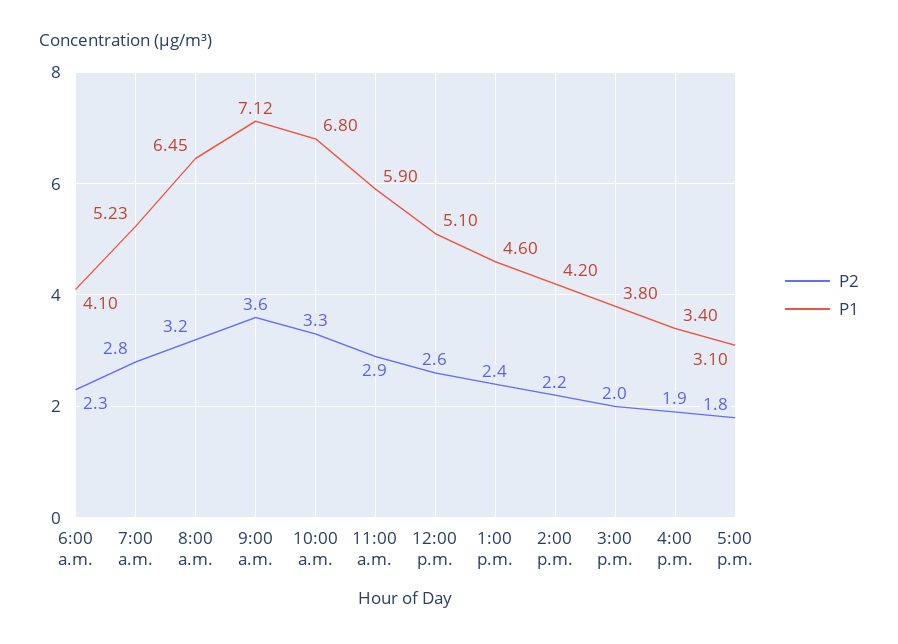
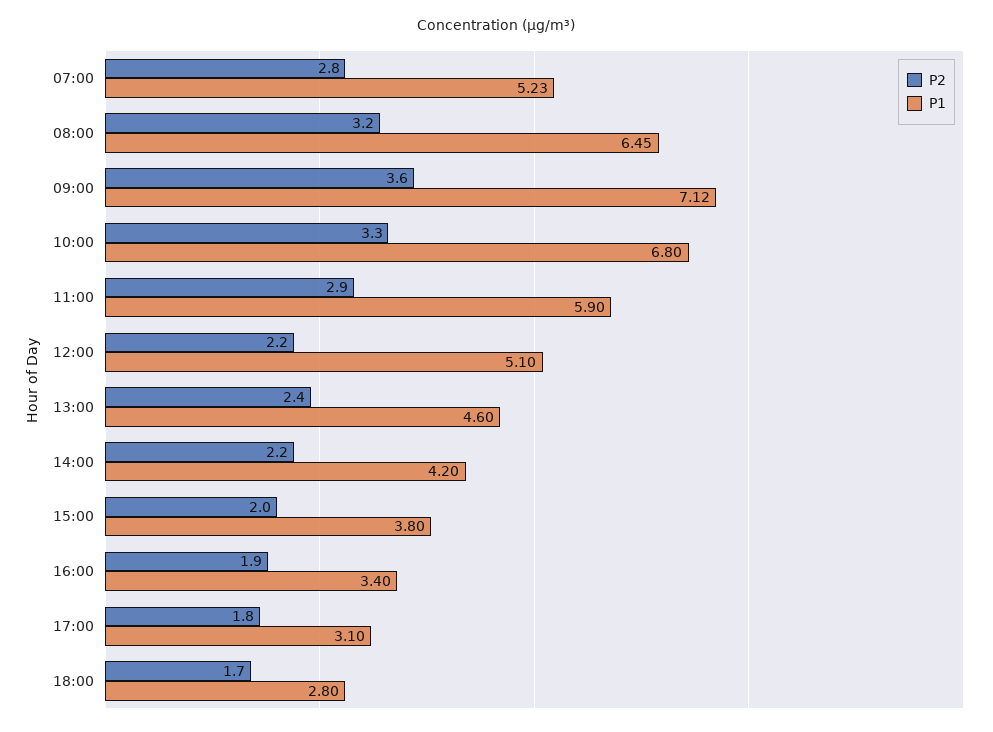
P2, 6:00 a.m.: 2.3 -> none
P1, 6:00 a.m.: 4.1 -> none
P2, 12:00 p.m.: 2.6 -> 2.2
P2, 18:00: none -> 1.7
P1, 18:00: none -> 2.8

